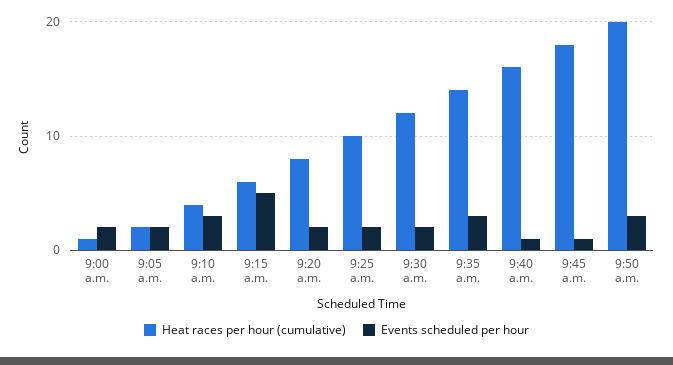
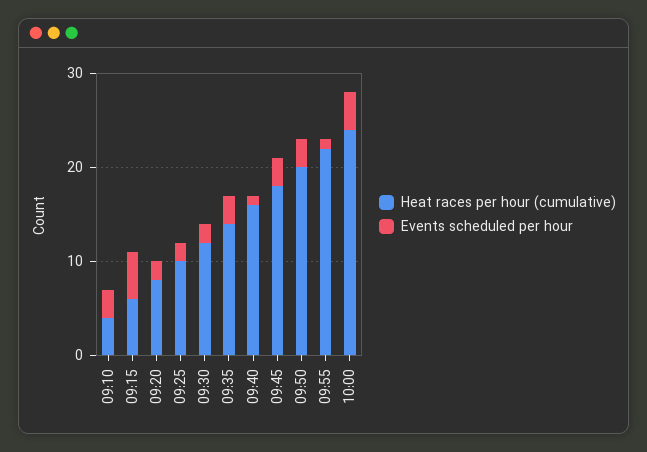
Heat races per hour (cumulative), 9:00 a.m.: 1 -> none
Events scheduled per hour, 9:00 a.m.: 2 -> none
Heat races per hour (cumulative), 9:05 a.m.: 2 -> none
Events scheduled per hour, 9:05 a.m.: 2 -> none
Events scheduled per hour, 9:45 a.m.: 1 -> 3
Heat races per hour (cumulative), 09:55: none -> 22
Events scheduled per hour, 09:55: none -> 1
Heat races per hour (cumulative), 10:00: none -> 24
Events scheduled per hour, 10:00: none -> 4

